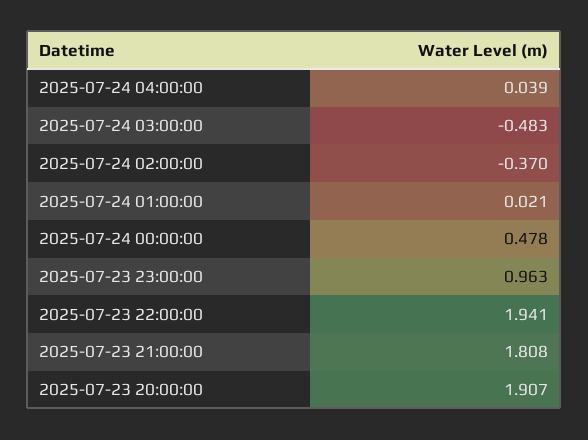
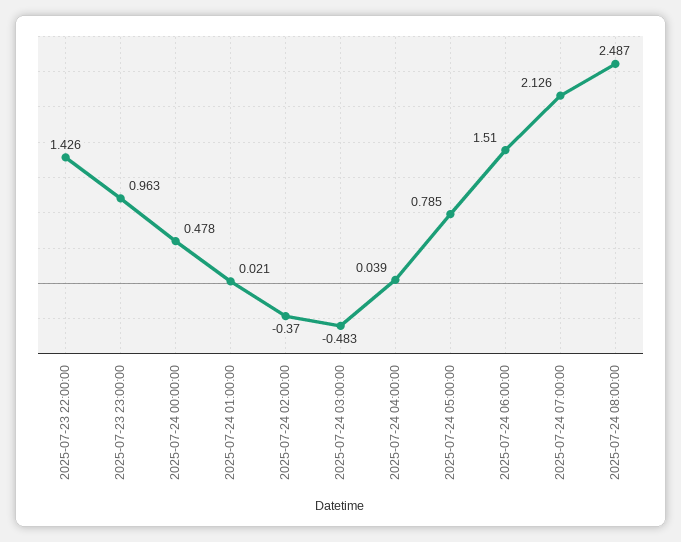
2025-07-23 22:00:00: 1.941 -> 1.426
2025-07-23 21:00:00: 1.808 -> none
2025-07-23 20:00:00: 1.907 -> none
2025-07-24 05:00:00: none -> 0.785
2025-07-24 06:00:00: none -> 1.51
2025-07-24 07:00:00: none -> 2.126
2025-07-24 08:00:00: none -> 2.487

